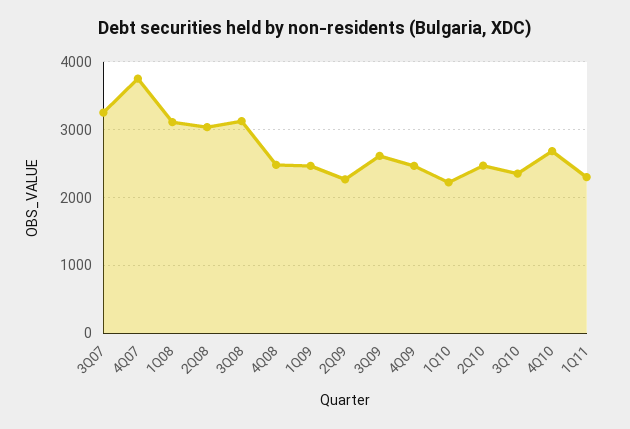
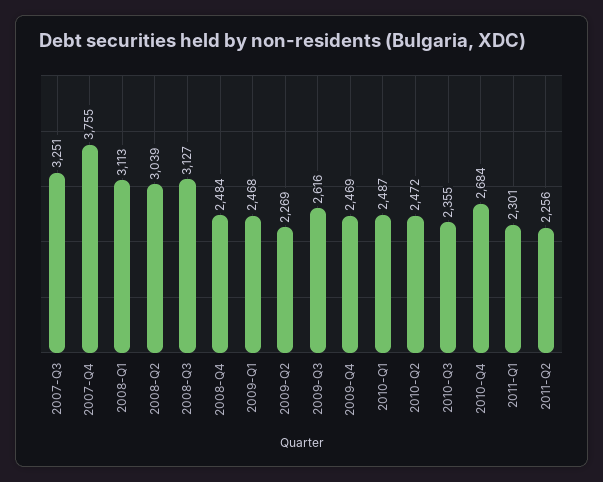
1Q10: 2200 -> 2487
2011-Q2: none -> 2256

